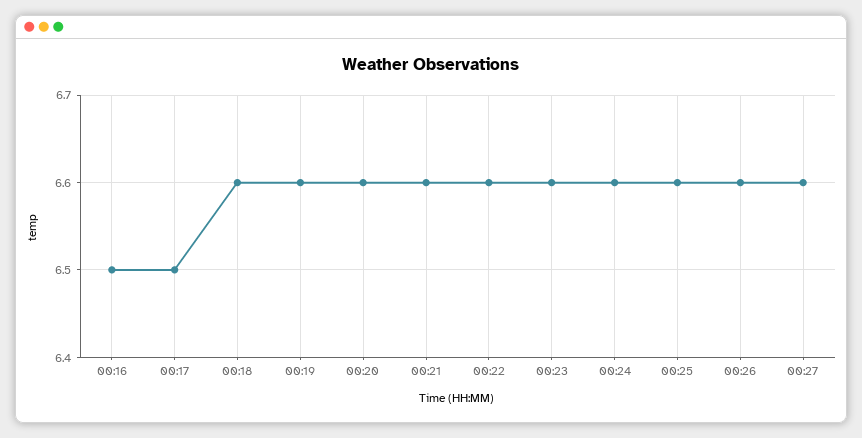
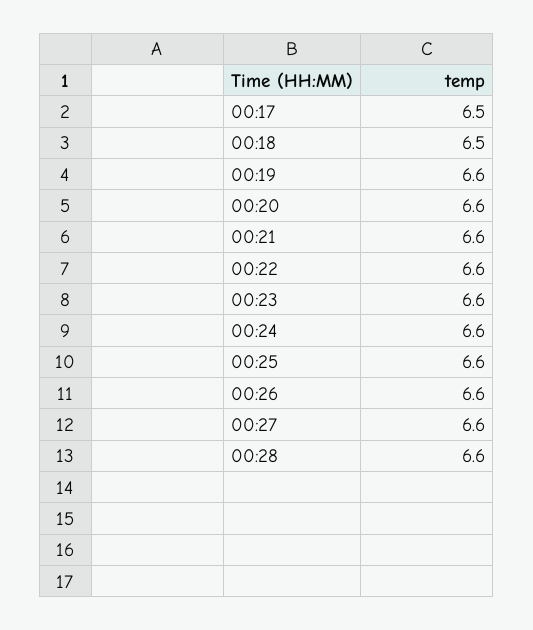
00:16: 6.5 -> none
00:18: 6.6 -> 6.5
00:28: none -> 6.6

